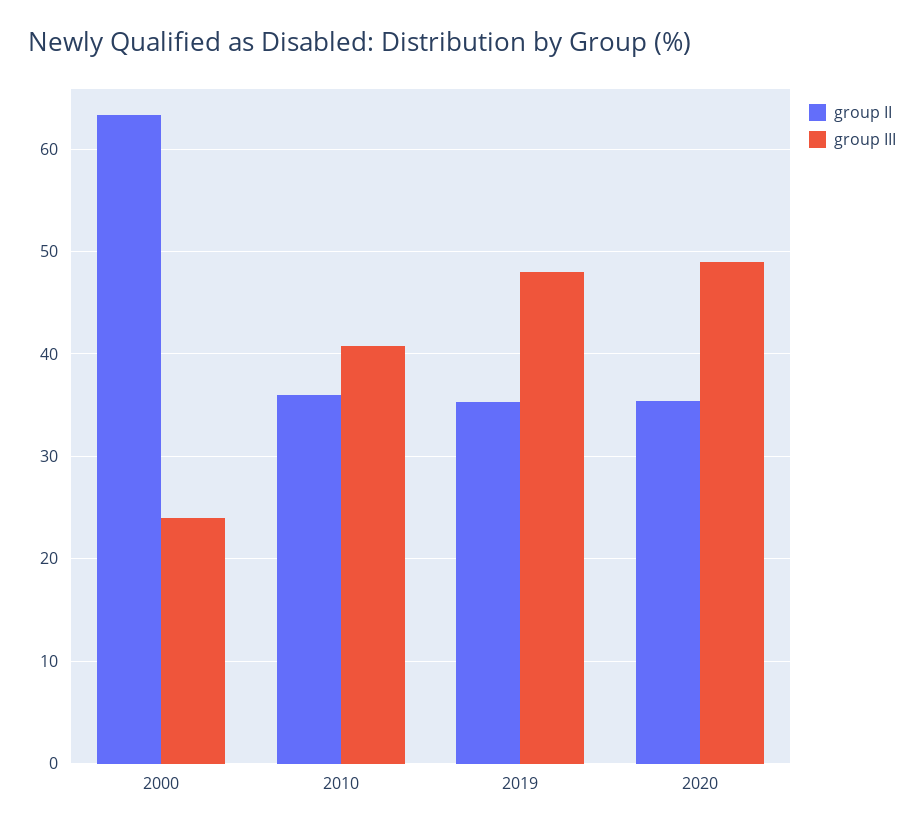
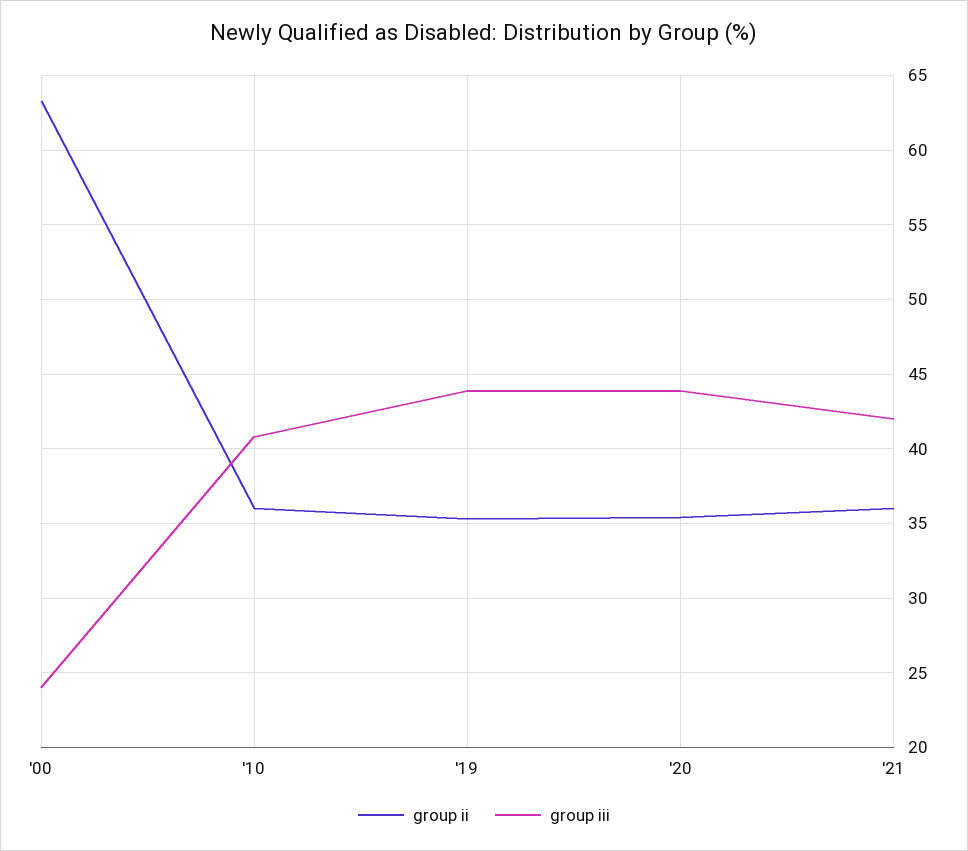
group III, 2019: 48 -> 44
group III, 2020: 49 -> 44
group II, '21: none -> 36
group III, '21: none -> 42

